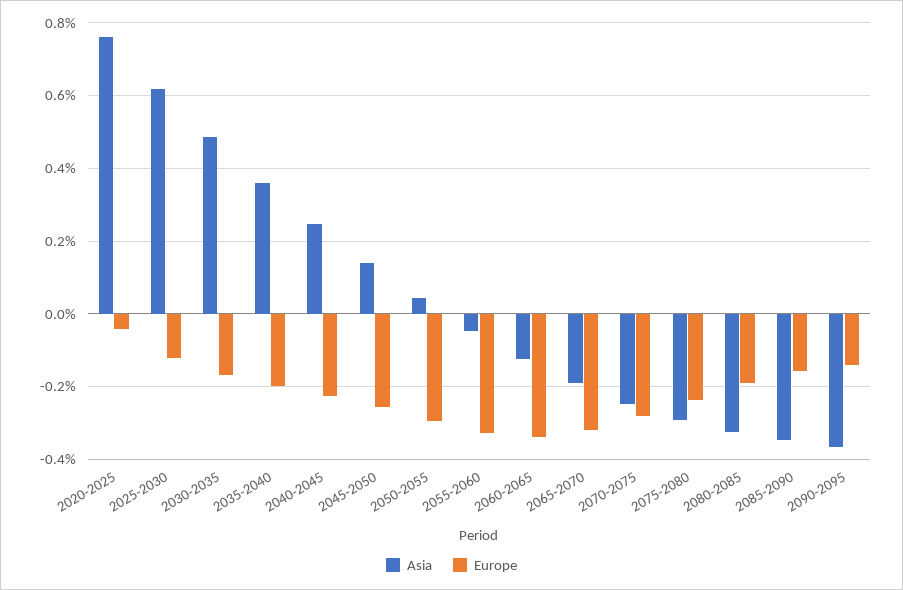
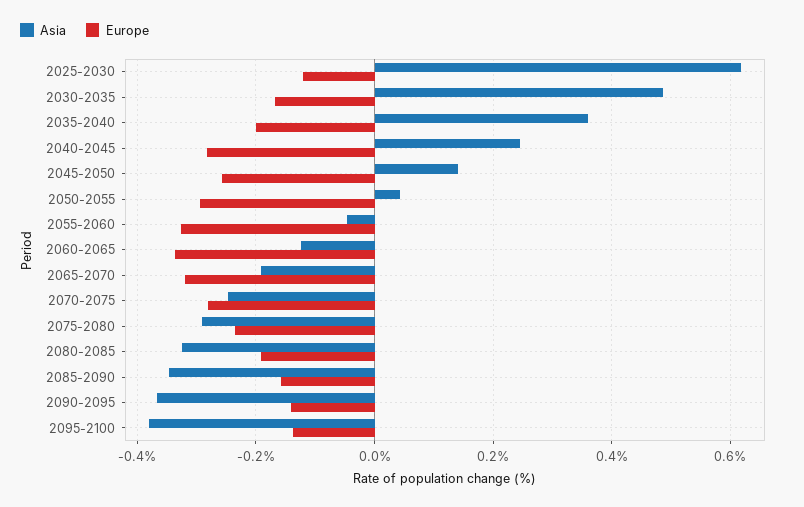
Asia, 2020-2025: 0.76 -> none
Europe, 2020-2025: -0.04 -> none
Europe, 2040-2045: -0.22 -> -0.28
Asia, 2095-2100: none -> -0.38
Europe, 2095-2100: none -> -0.14

